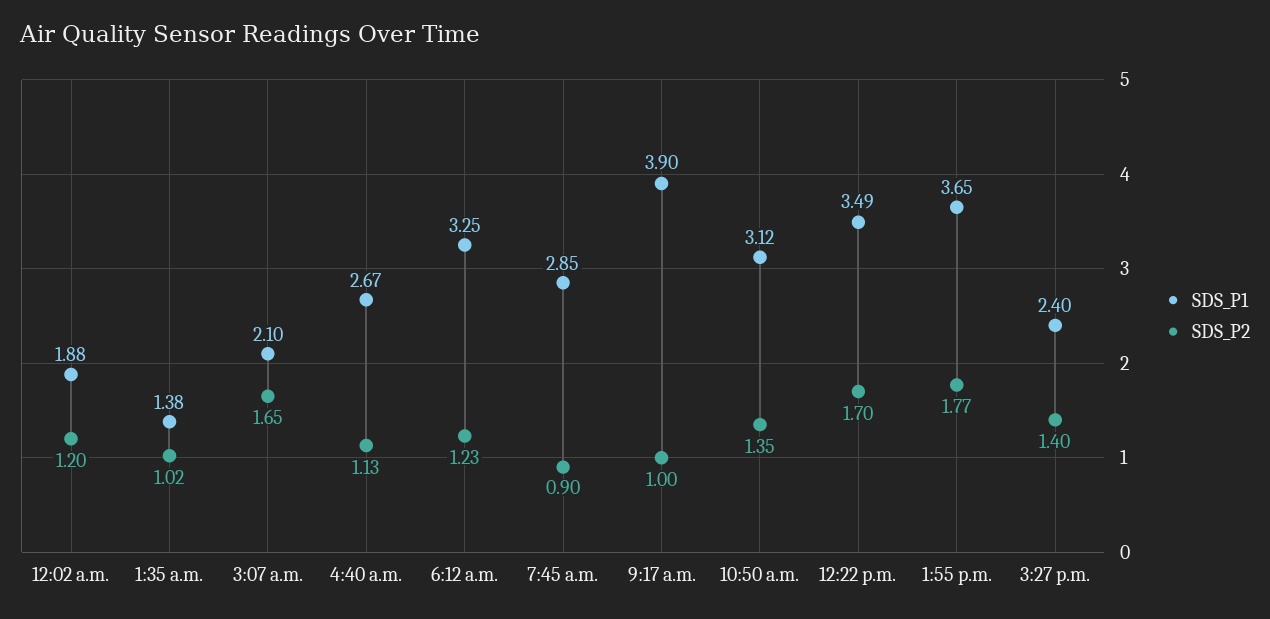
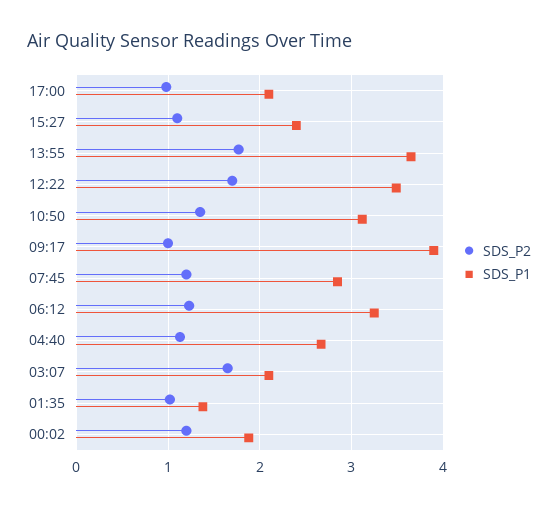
SDS_P2, 7:45 a.m.: 0.9 -> 1.2
SDS_P2, 3:27 p.m.: 1.4 -> 1.1
SDS_P2, 17:00: none -> 1
SDS_P1, 17:00: none -> 2.1

